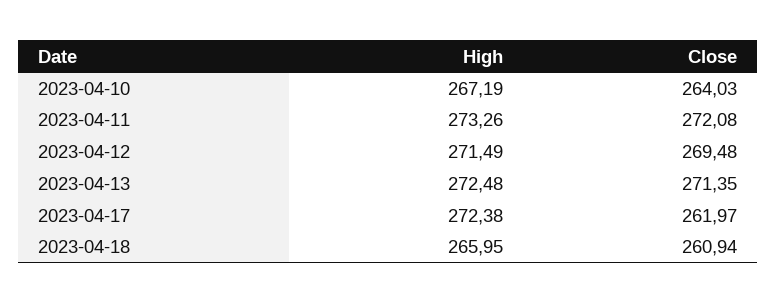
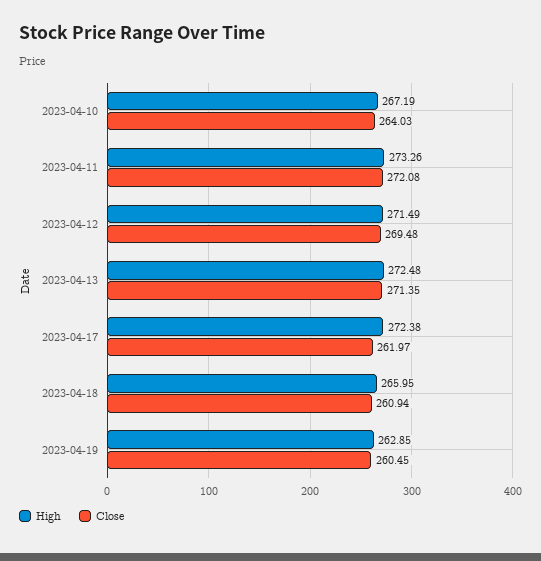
High, 2023-04-19: none -> 262.85
Close, 2023-04-19: none -> 260.45

